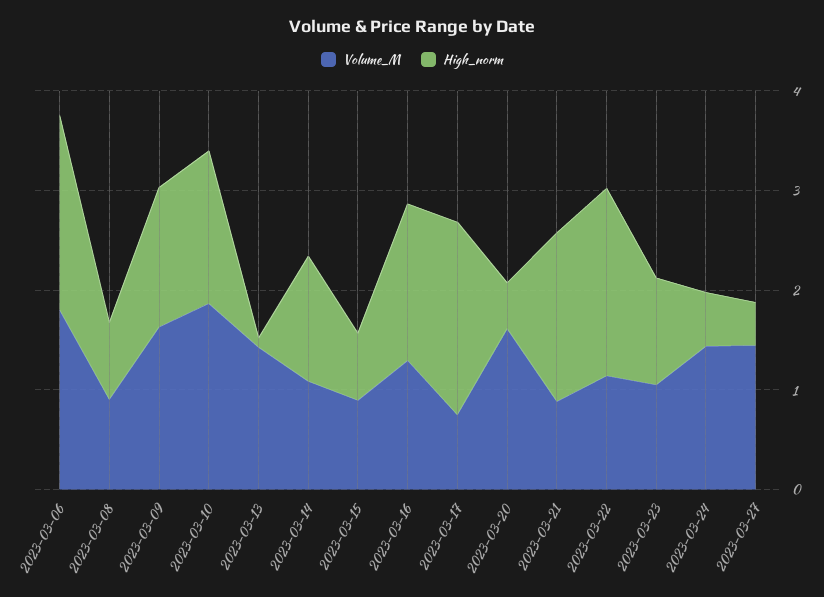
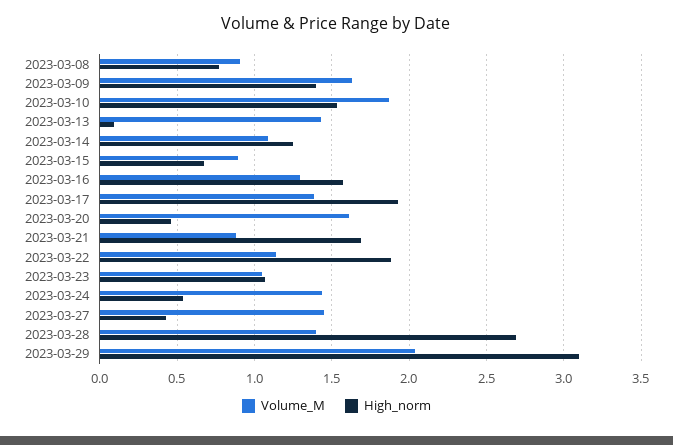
Volume_M, 2023-03-06: 1.8 -> none
High_norm, 2023-03-06: 2 -> none
Volume_M, 2023-03-17: 0.8 -> 1.4
Volume_M, 2023-03-28: none -> 1.4
High_norm, 2023-03-28: none -> 2.7
Volume_M, 2023-03-29: none -> 2.05
High_norm, 2023-03-29: none -> 3.1

